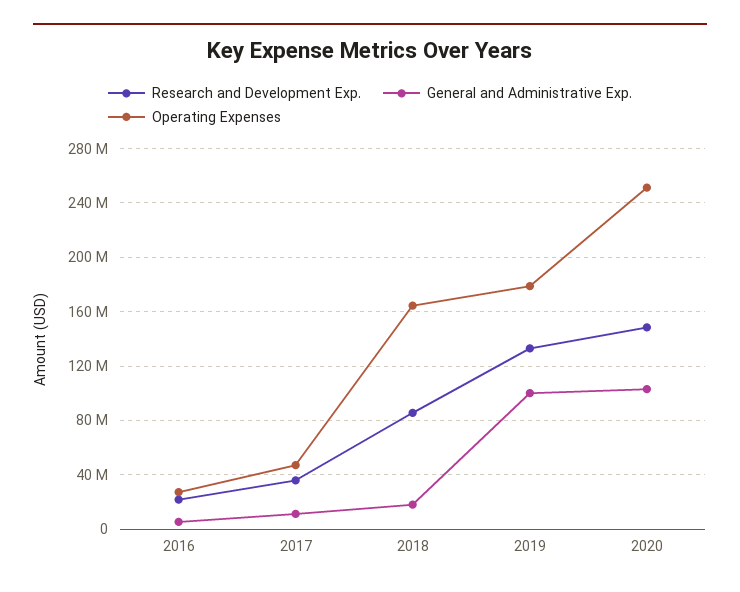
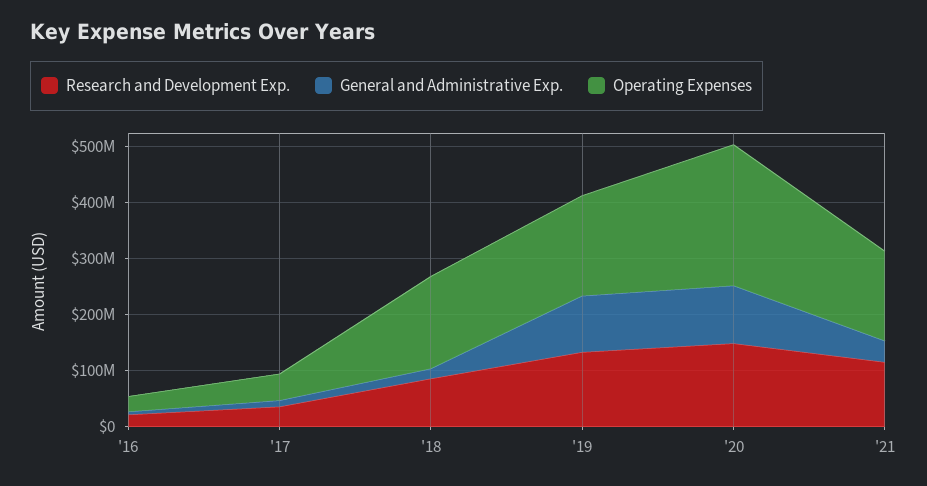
Research and Development Exp., '21: none -> 120000000
General and Administrative Exp., '21: none -> 40000000
Operating Expenses, '21: none -> 160000000

